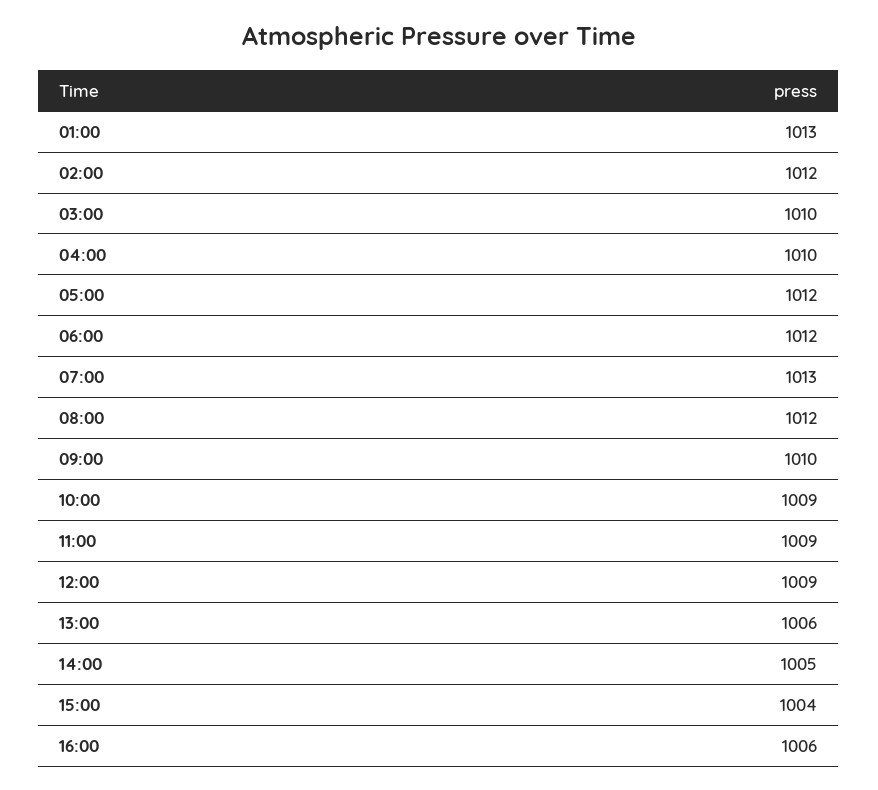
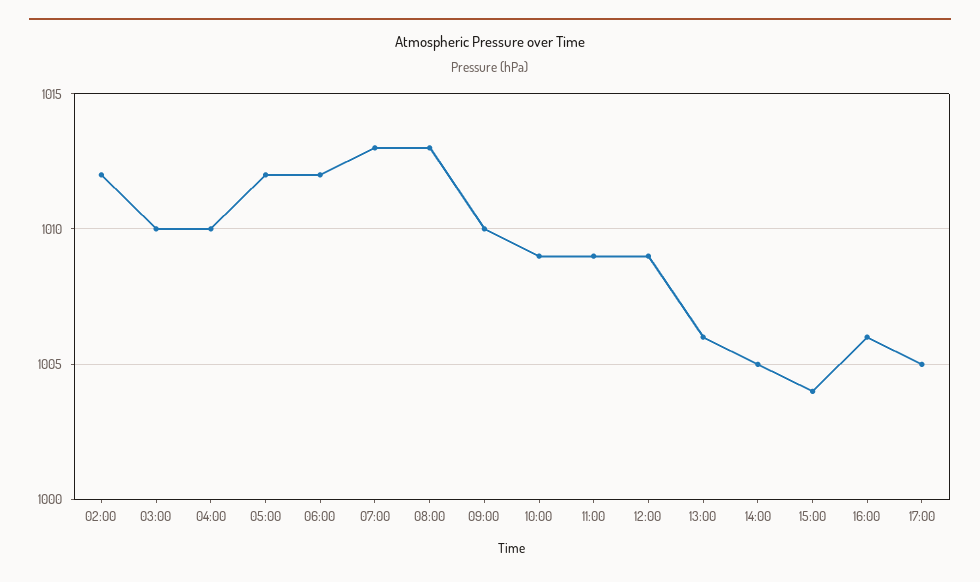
01:00: 1013 -> none
08:00: 1012 -> 1013
17:00: none -> 1005

